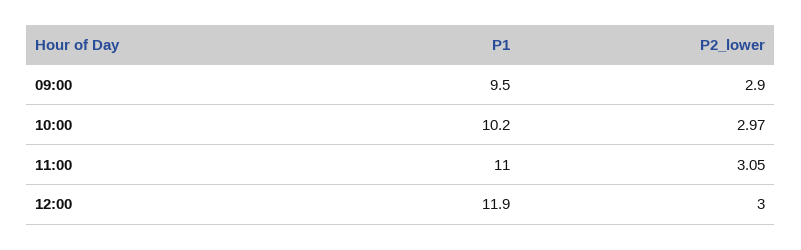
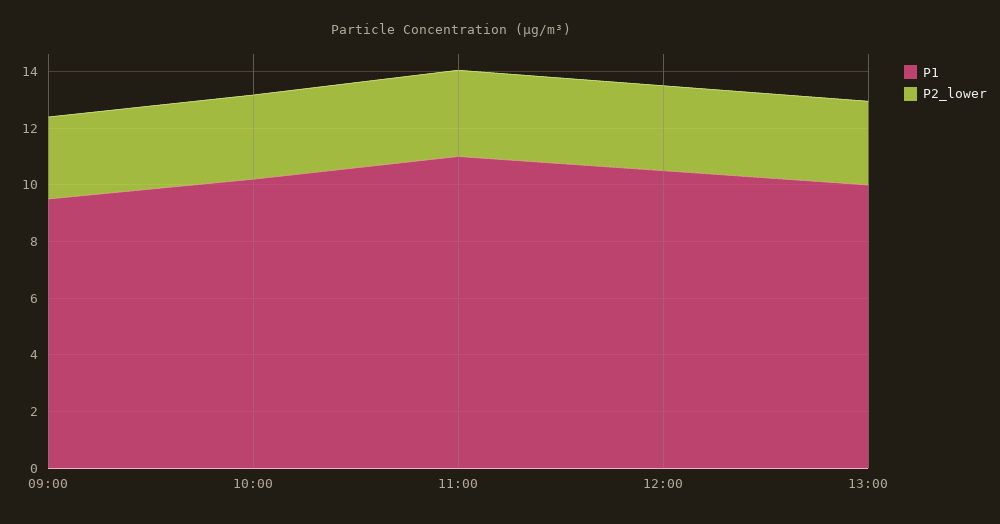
P1, 12:00: 11.9 -> 10.5
P1, 13:00: none -> 10
P2_lower, 13:00: none -> 3

